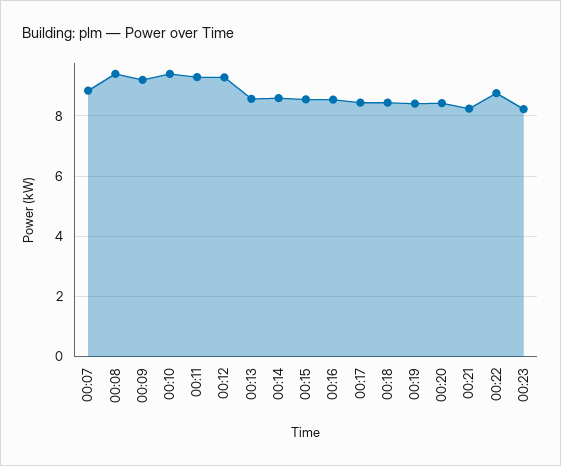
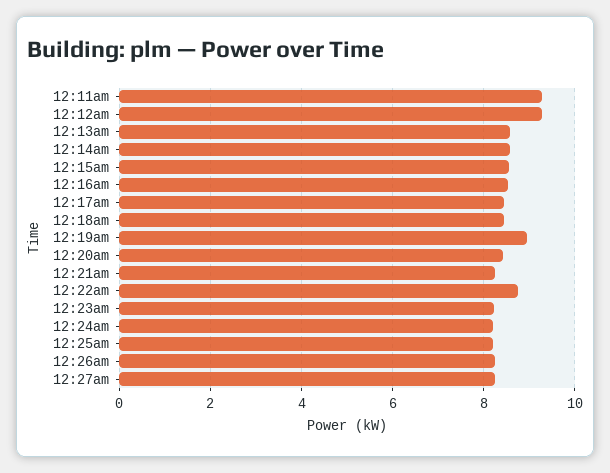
00:07: 8.8 -> none
00:08: 9.4 -> none
00:09: 9.2 -> none
00:10: 9.4 -> none
00:19: 8.4 -> 9
12:24am: none -> 8.2
12:25am: none -> 8.2
12:26am: none -> 8.2
12:27am: none -> 8.2

